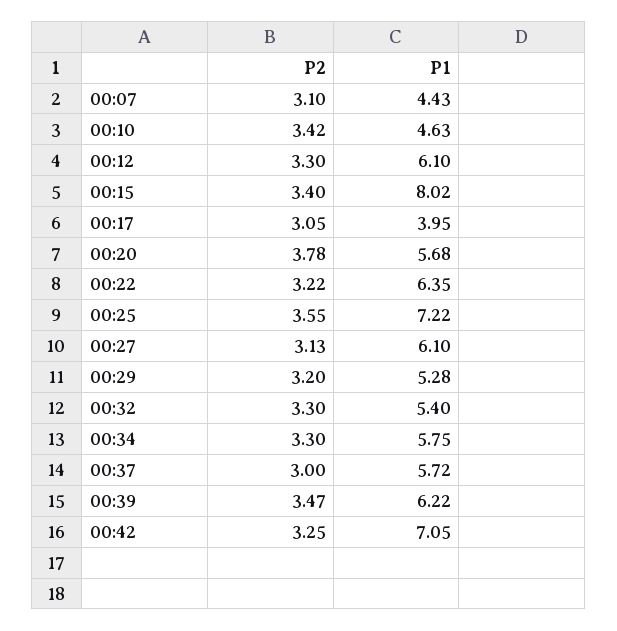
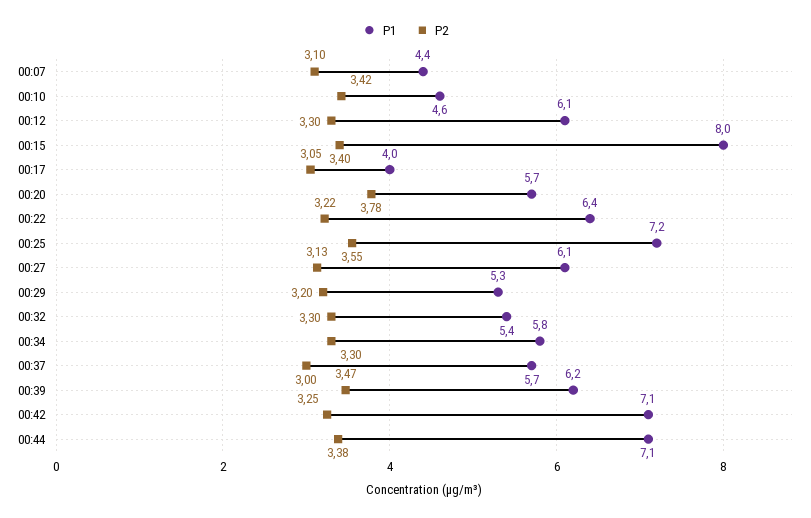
P1, 00:44: none -> 7.1
P2, 00:44: none -> 3.38

